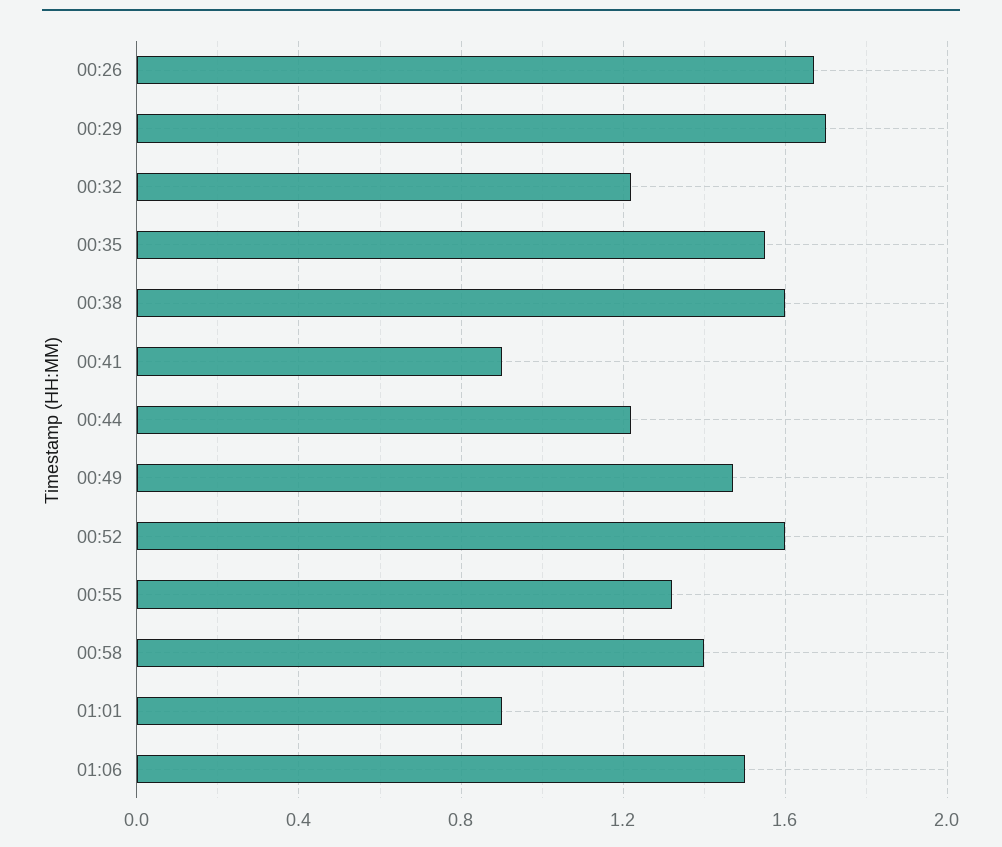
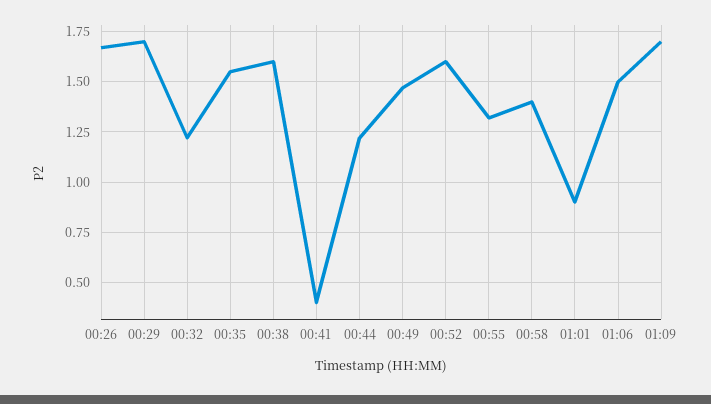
00:41: 0.9 -> 0.4
01:09: none -> 1.7

